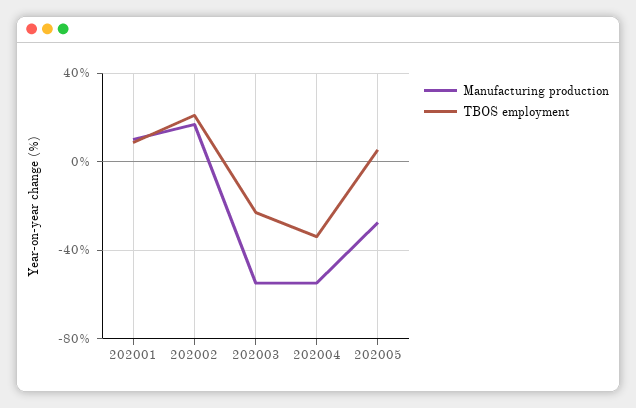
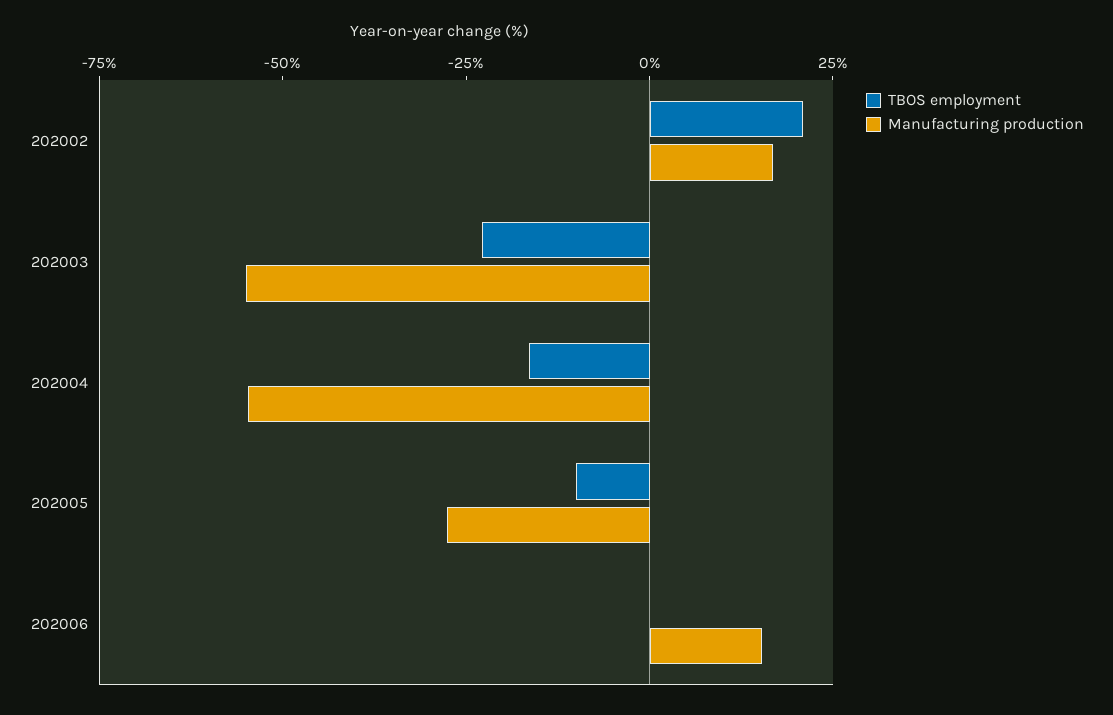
Manufacturing production, 202001: 10 -> none
TBOS employment, 202001: 10 -> none
TBOS employment, 202004: -35 -> -15
TBOS employment, 202005: 5 -> -10
TBOS employment, 202006: none -> 0
Manufacturing production, 202006: none -> 15

